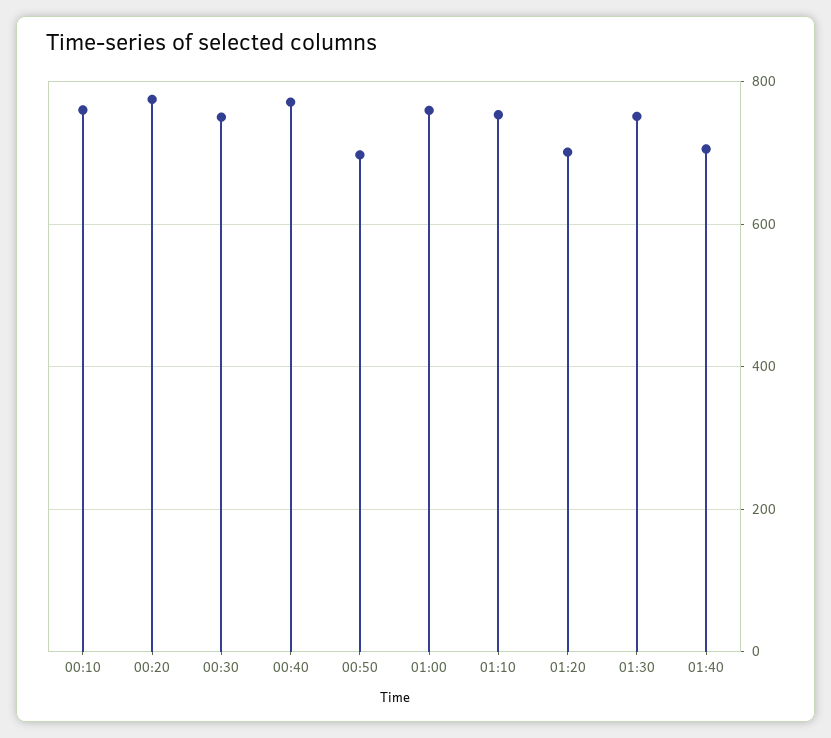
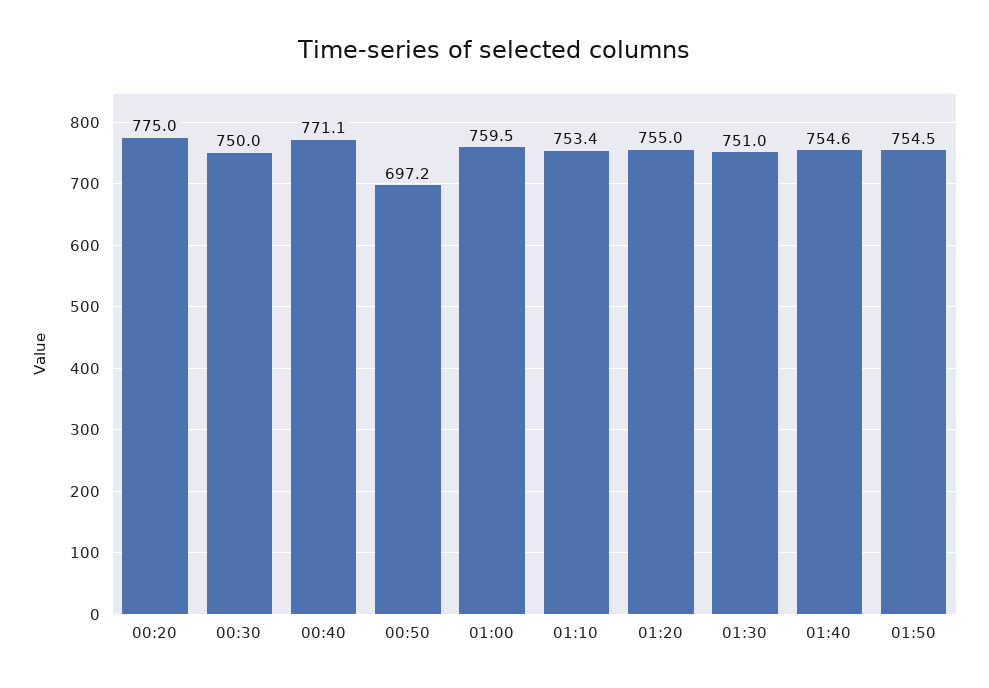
00:10: 760 -> none
01:20: 700 -> 755
01:40: 700 -> 754.6
01:50: none -> 754.5

